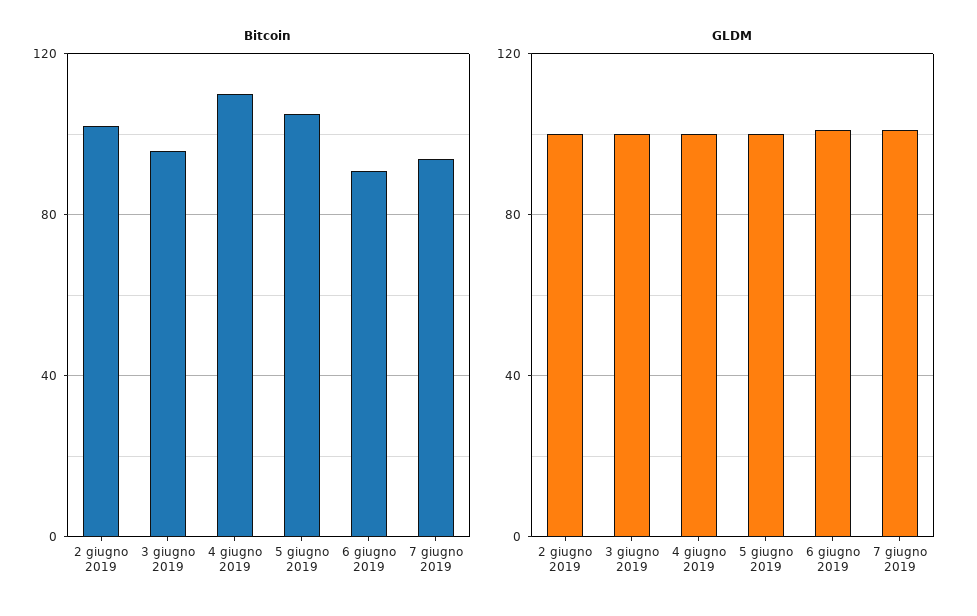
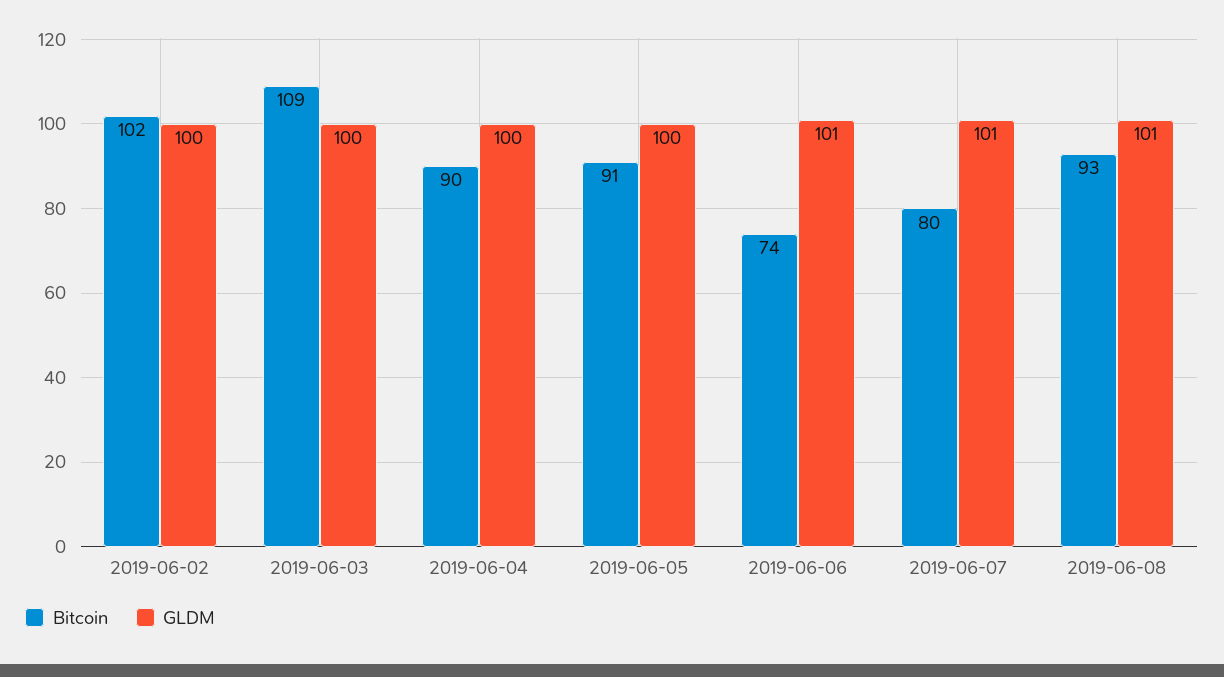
Bitcoin, 3 giugno 2019: 95 -> 109
Bitcoin, 4 giugno 2019: 110 -> 90
Bitcoin, 5 giugno 2019: 105 -> 91
Bitcoin, 6 giugno 2019: 90 -> 74
Bitcoin, 7 giugno 2019: 95 -> 80
Bitcoin, 2019-06-08: none -> 93
GLDM, 2019-06-08: none -> 101

